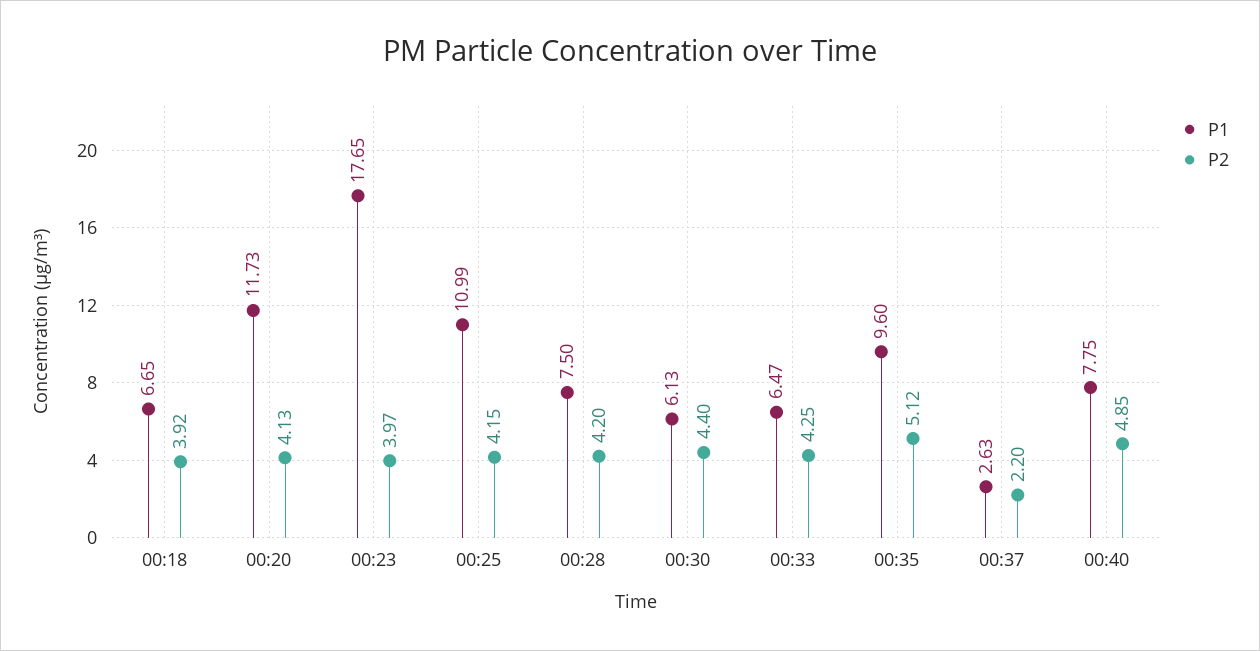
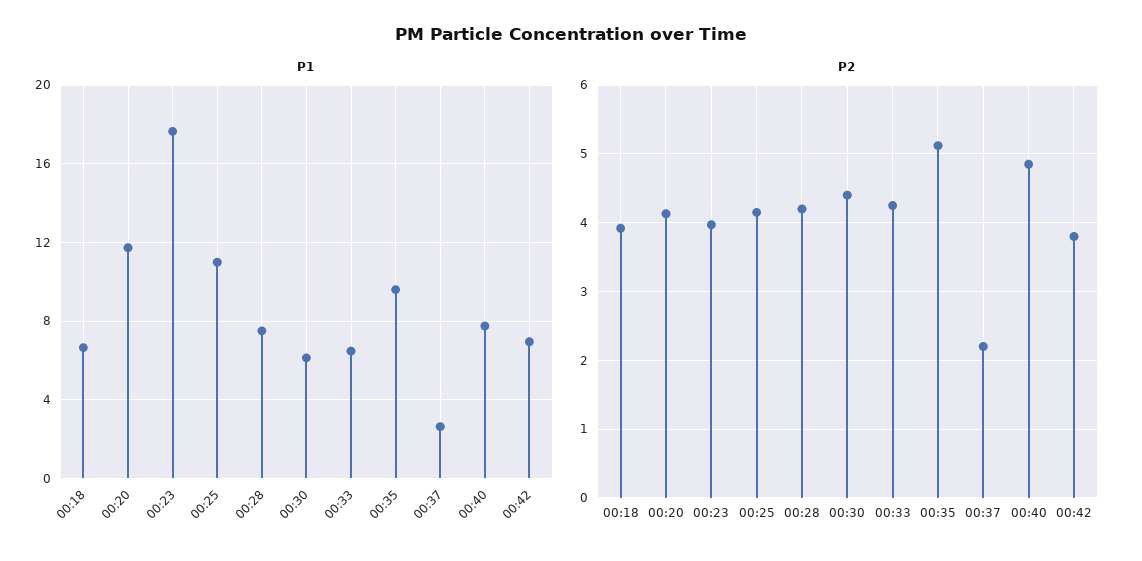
P1, 00:42: none -> 7
P2, 00:42: none -> 3.8

